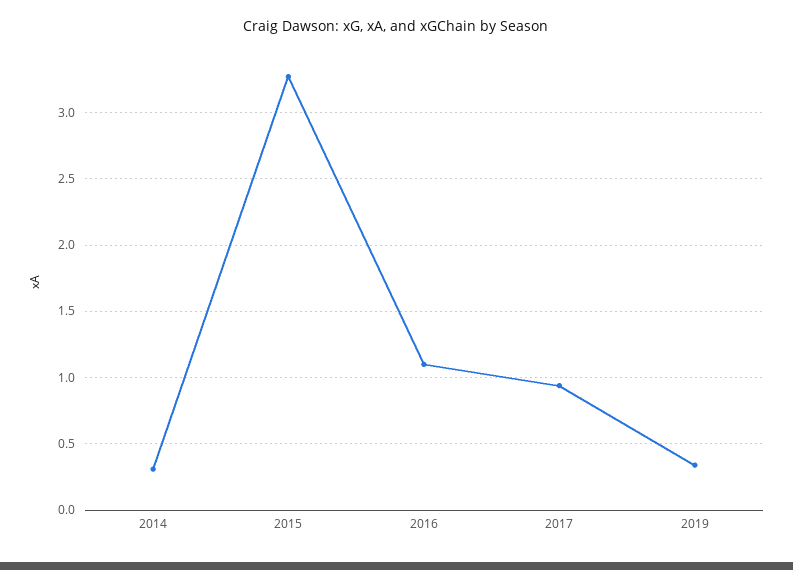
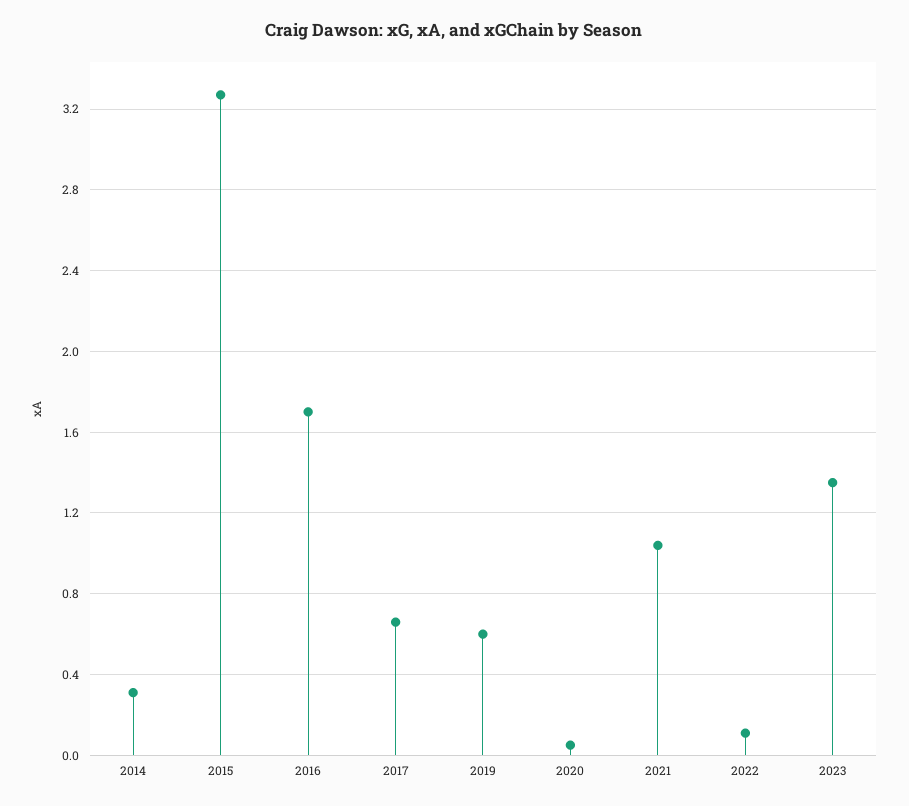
2016: 1.1 -> 1.7
2017: 0.95 -> 0.65
2019: 0.35 -> 0.6
2020: none -> 0.05
2021: none -> 1.05
2022: none -> 0.1
2023: none -> 1.35

